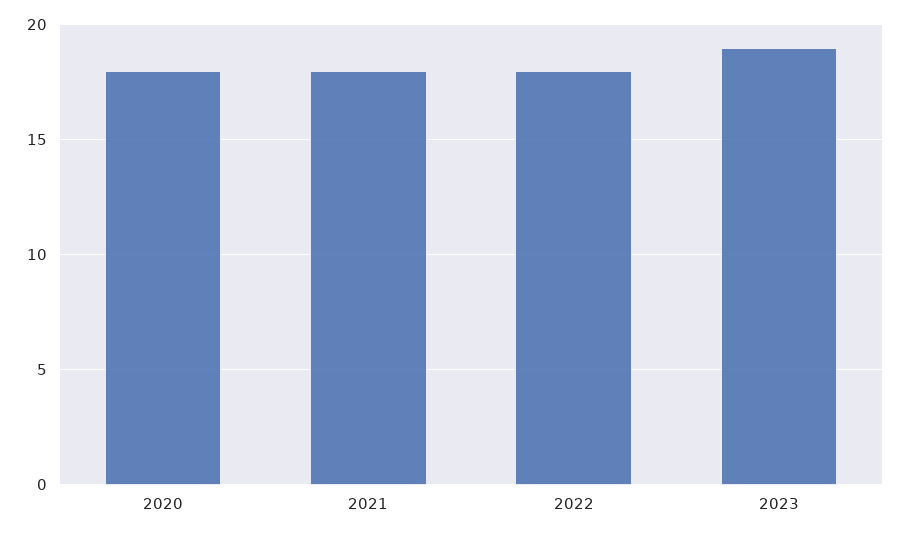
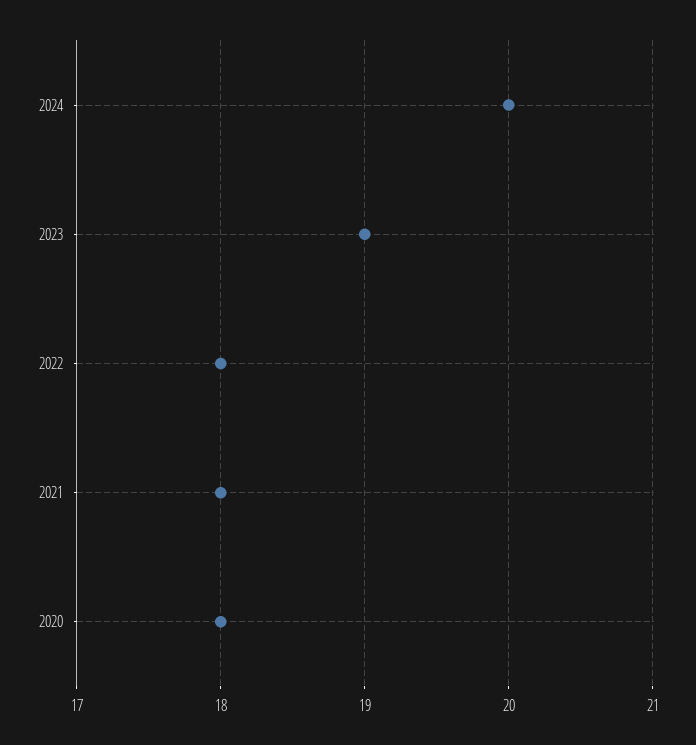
2024: none -> 20

